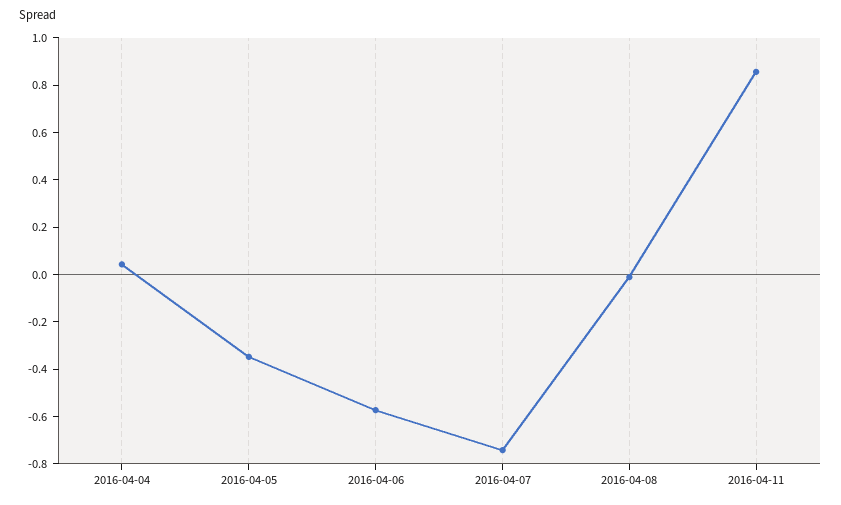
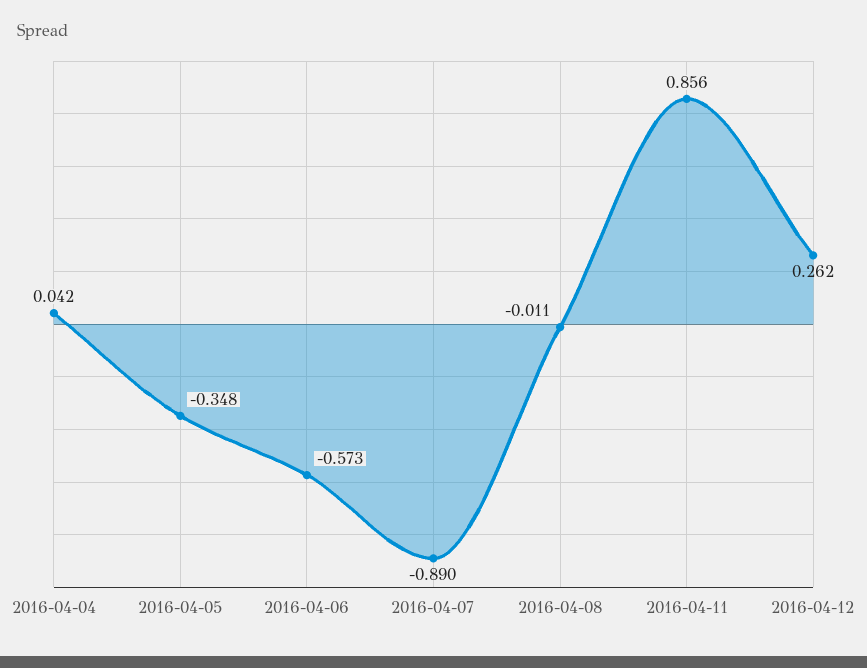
2016-04-07: -0.75 -> -0.89
2016-04-12: none -> 0.262

